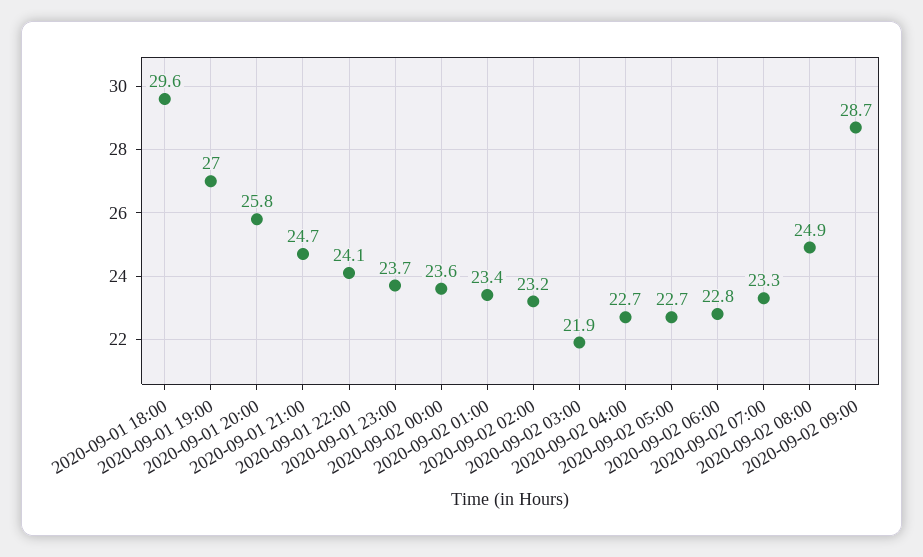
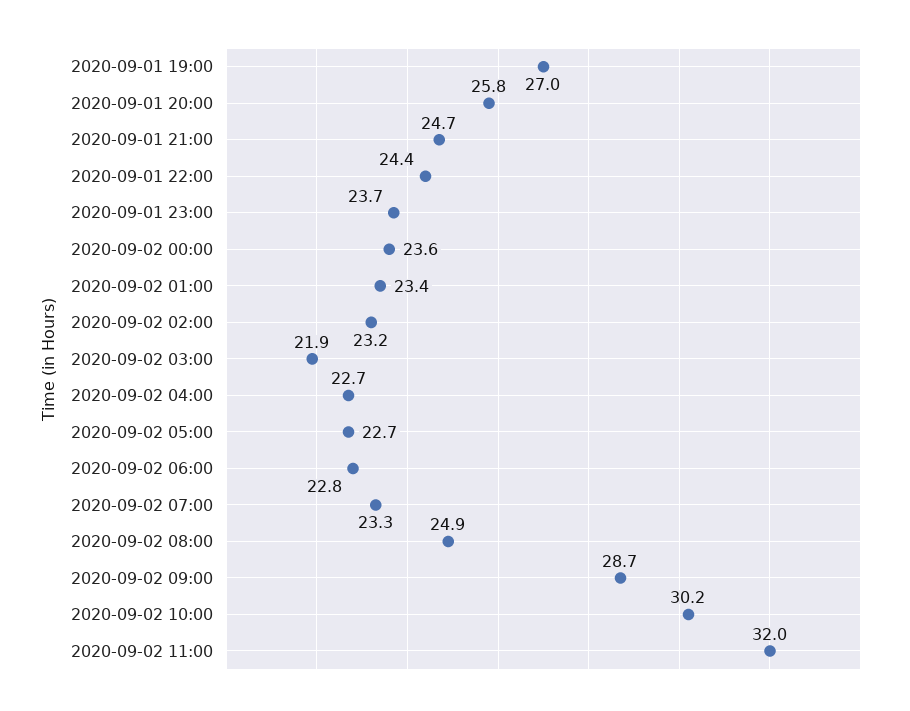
2020-09-01 18:00: 29.6 -> none
2020-09-01 22:00: 24.1 -> 24.4
2020-09-02 10:00: none -> 30.2
2020-09-02 11:00: none -> 32

